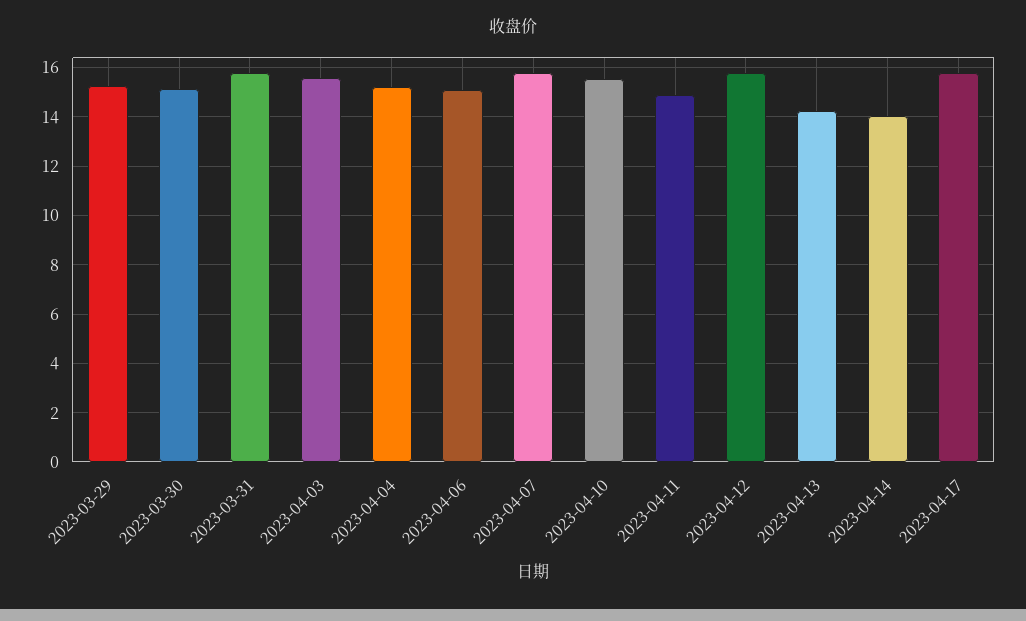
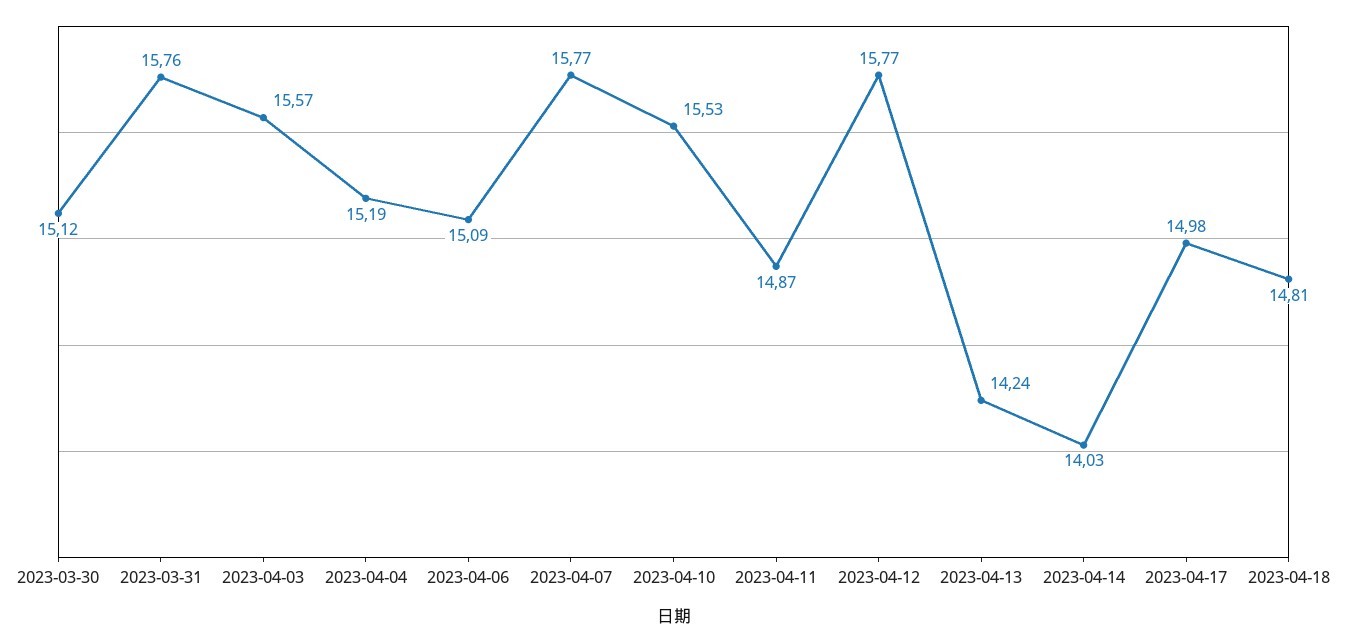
2023-03-29: 15.25 -> none
2023-04-17: 15.75 -> 14.98
2023-04-18: none -> 14.81

